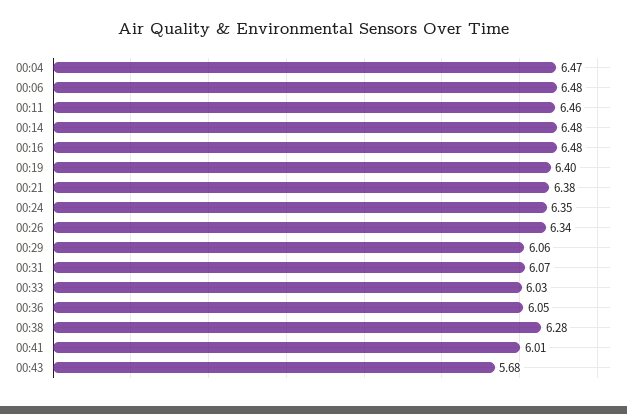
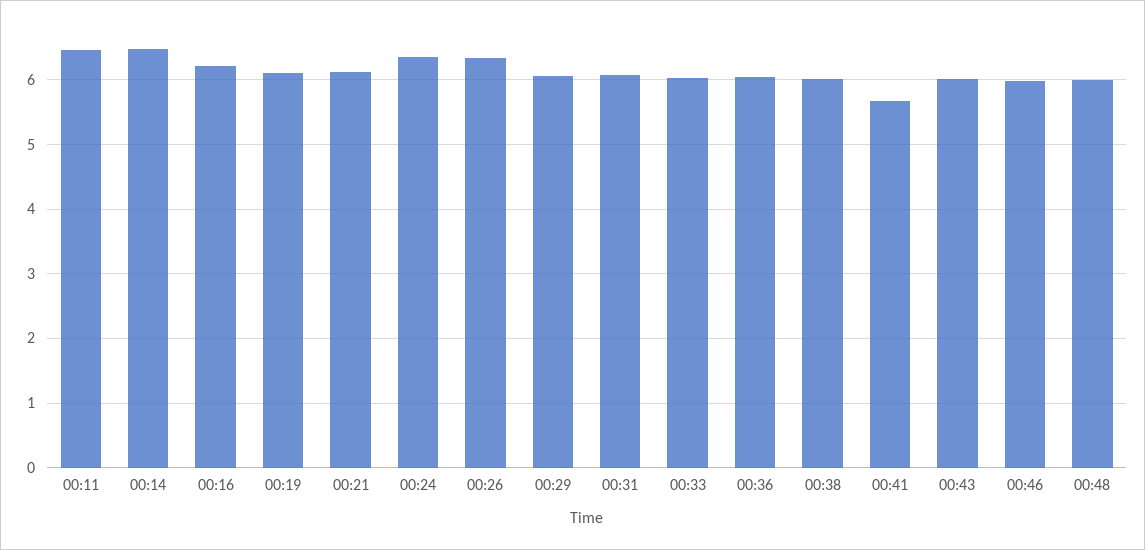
00:04: 6.47 -> none
00:06: 6.48 -> none
00:16: 6.48 -> 6.2
00:19: 6.4 -> 6.1
00:21: 6.38 -> 6.1
00:38: 6.28 -> 6
00:41: 6.01 -> 5.7
00:43: 5.68 -> 6
00:46: none -> 6
00:48: none -> 6

